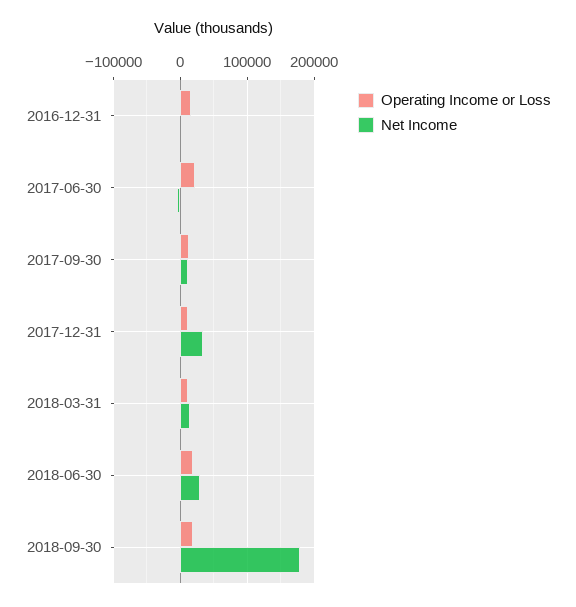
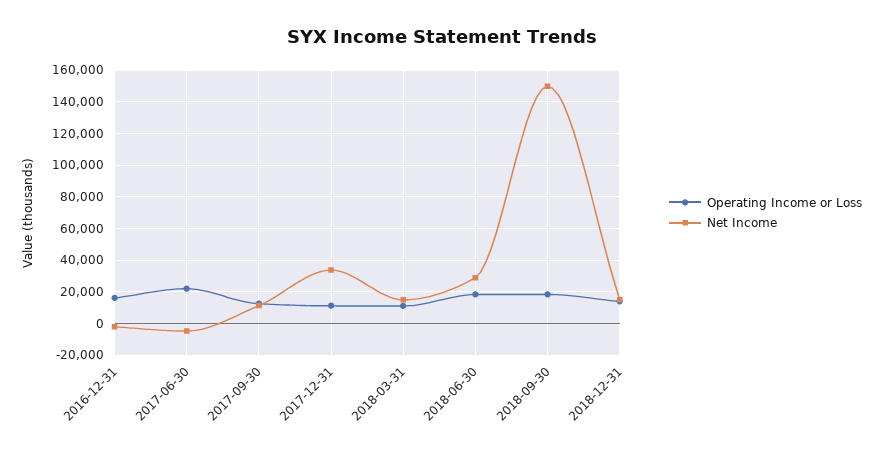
Net Income, 2018-09-30: 180000 -> 150000
Operating Income or Loss, 2018-12-31: none -> 15000
Net Income, 2018-12-31: none -> 15000

